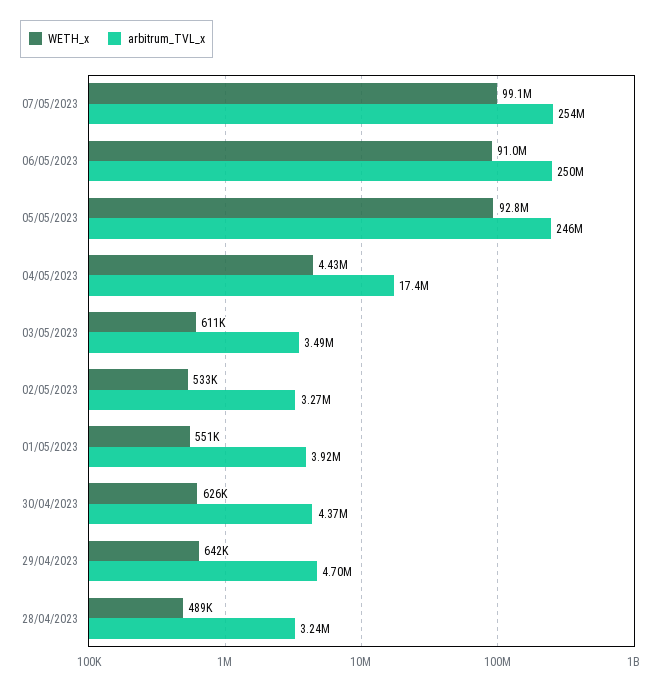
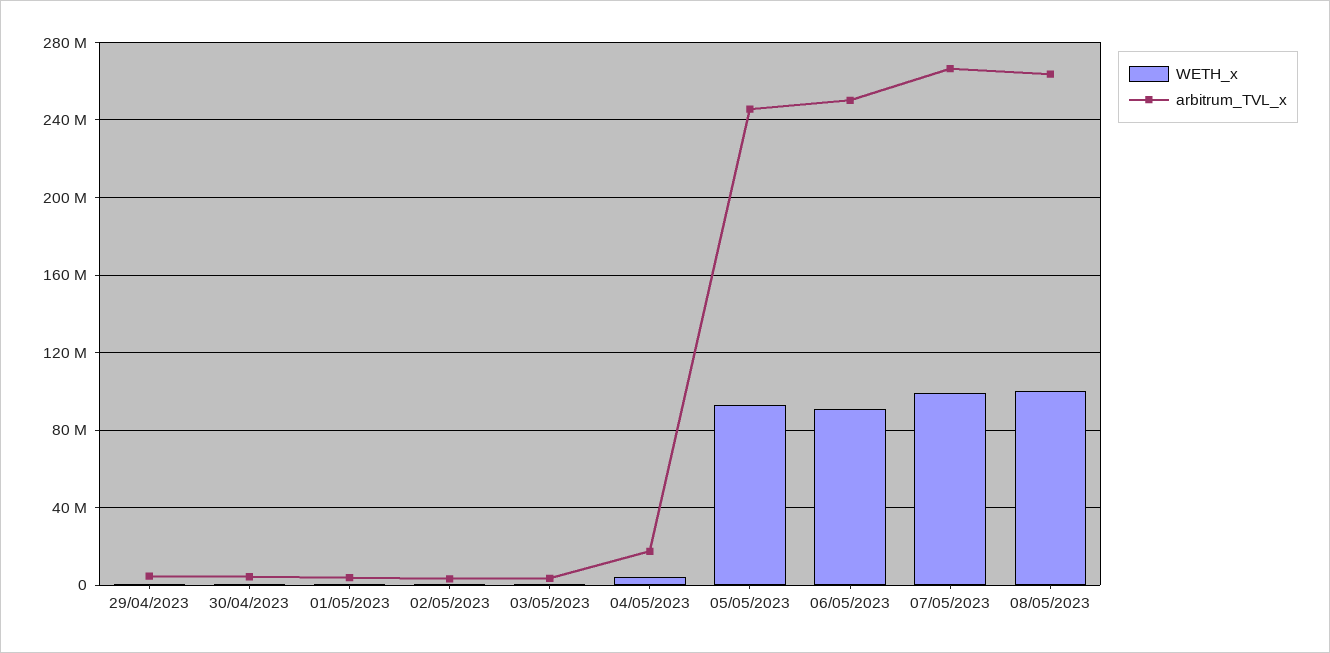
arbitrum_TVL_x, 07/05/2023: 254000000 -> 265000000
WETH_x, 28/04/2023: 489000 -> none
arbitrum_TVL_x, 28/04/2023: 3240000 -> none
WETH_x, 08/05/2023: none -> 100000000
arbitrum_TVL_x, 08/05/2023: none -> 265000000

